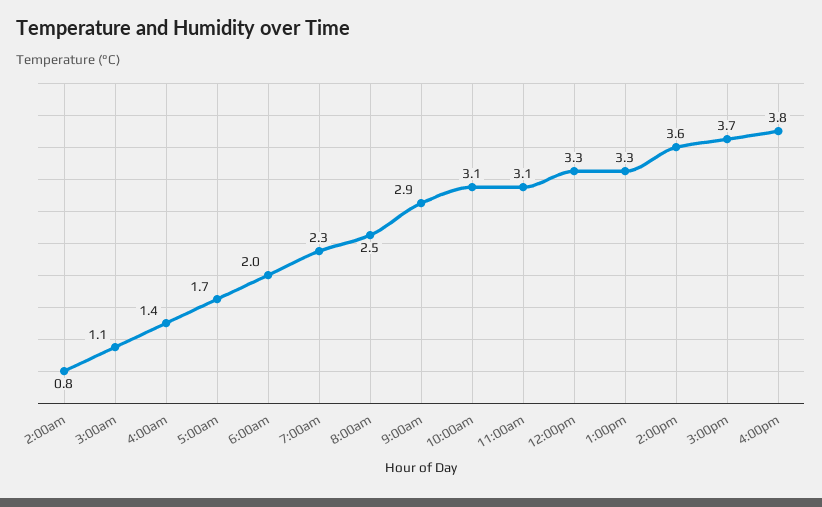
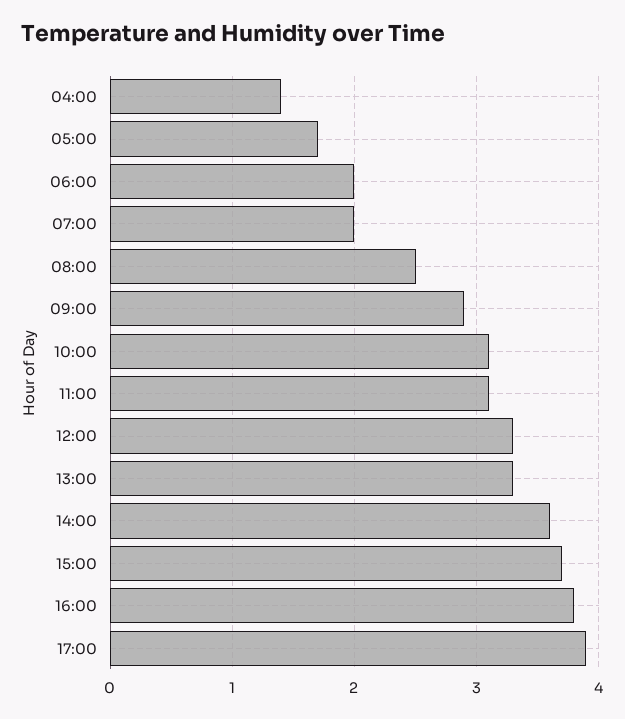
2:00am: 0.8 -> none
3:00am: 1.1 -> none
7:00am: 2.3 -> 2
17:00: none -> 3.9

